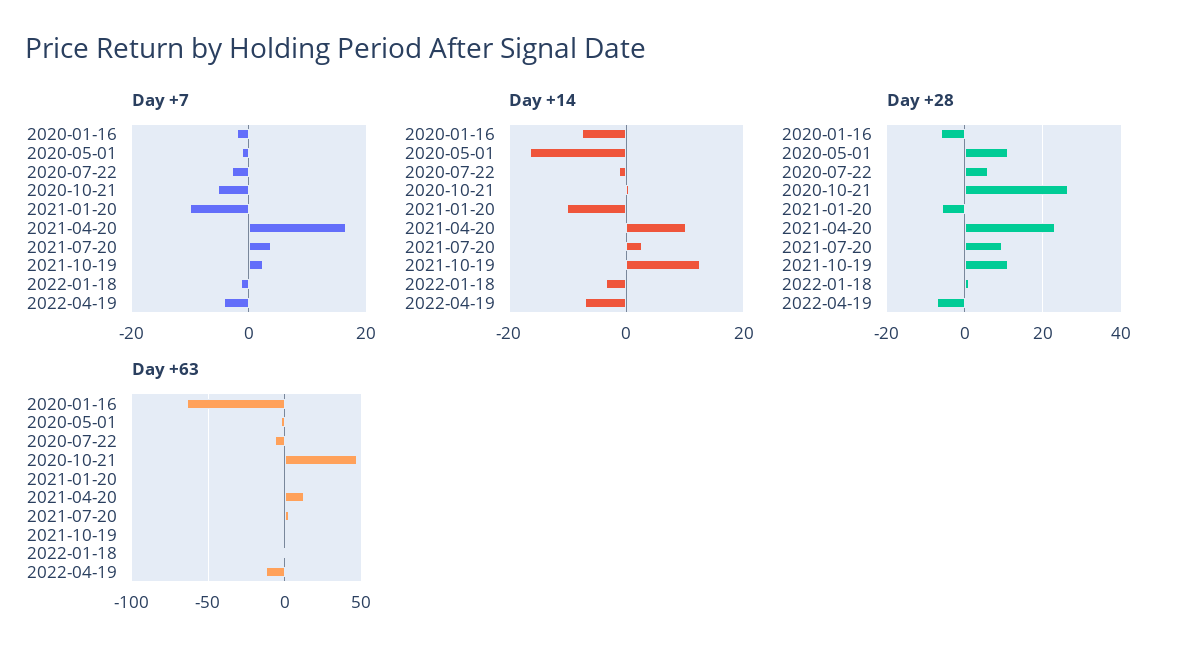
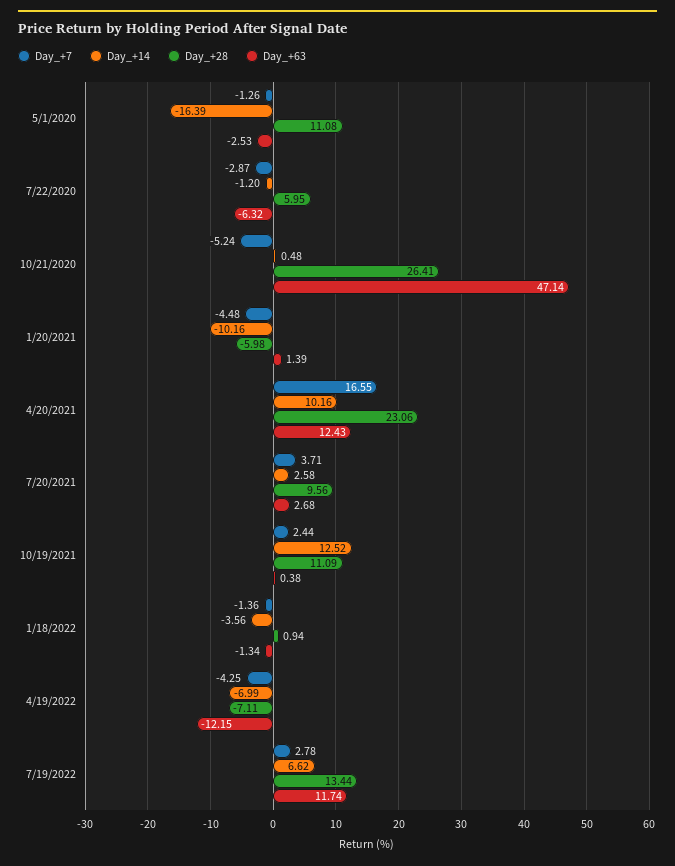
Day +7, 2020-01-16: -2 -> none
Day +7, 2021-01-20: -10 -> -4.48
Day +14, 2020-01-16: -8 -> none
Day +28, 2020-01-16: -6 -> none
Day +63, 2020-01-16: -65 -> none
Day +7, 7/19/2022: none -> 2.78
Day +14, 7/19/2022: none -> 6.62
Day +28, 7/19/2022: none -> 13.44
Day +63, 7/19/2022: none -> 11.74

